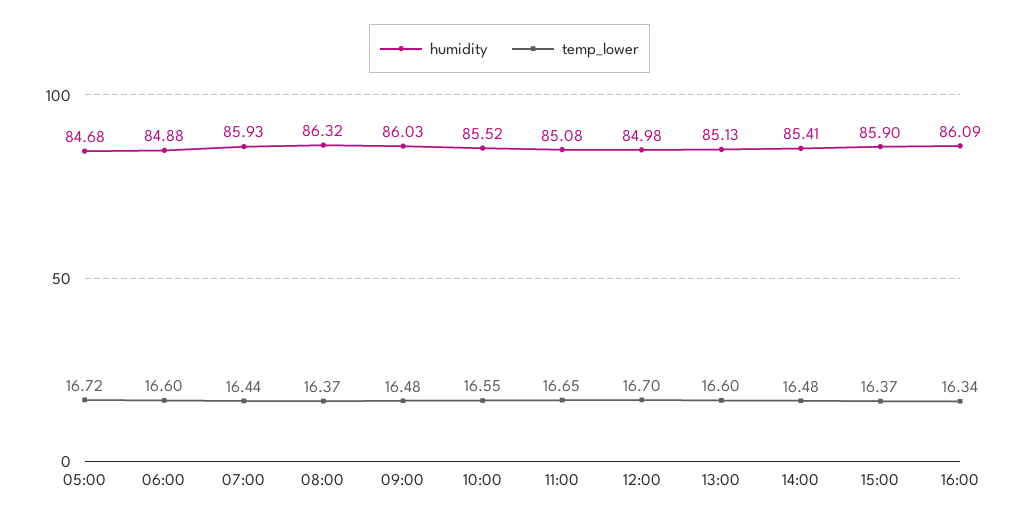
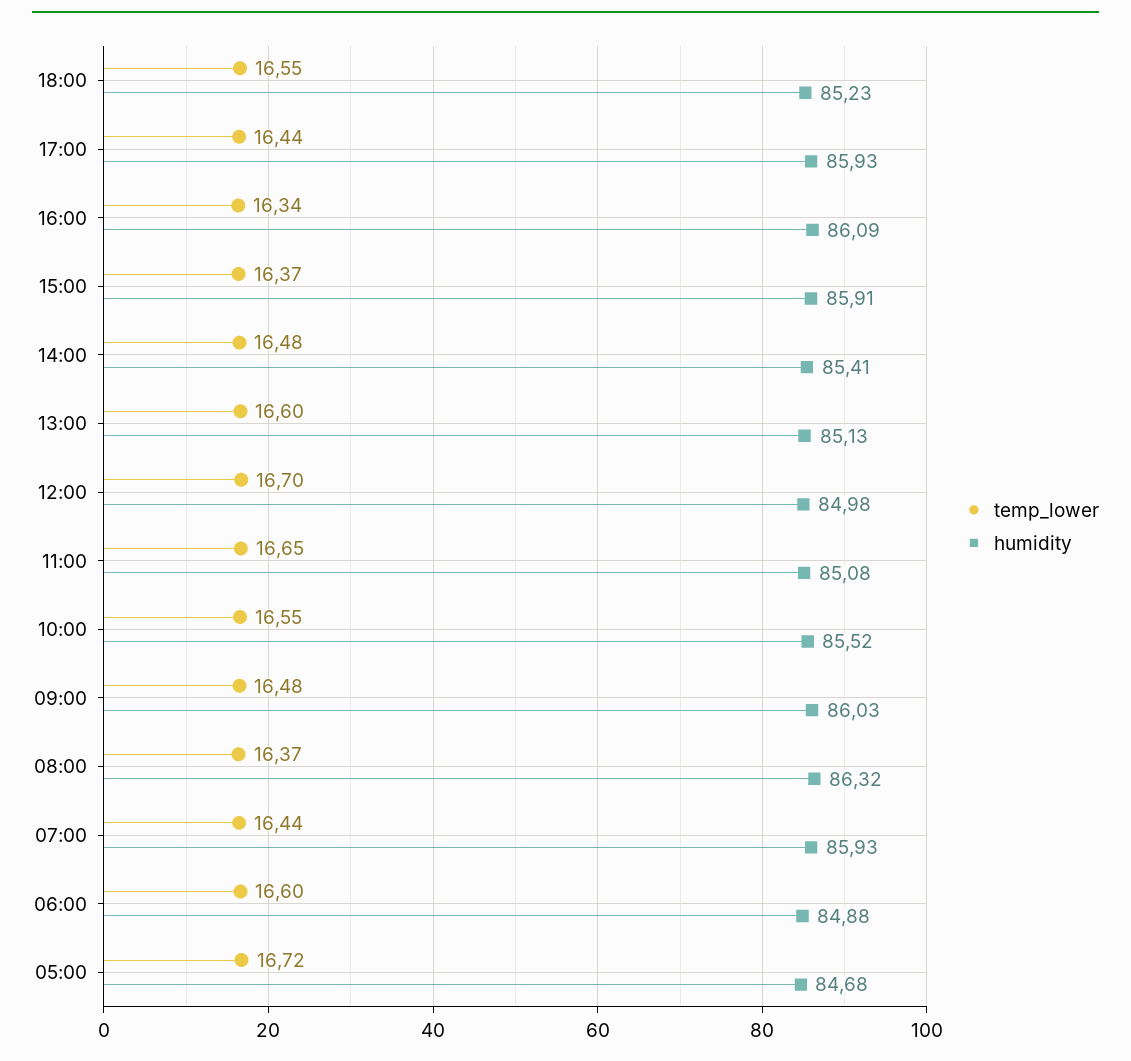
humidity, 15:00: 85.9 -> 85.91
temp_lower, 18:00: none -> 16.55
humidity, 18:00: none -> 85.23
temp_lower, 17:00: none -> 16.44
humidity, 17:00: none -> 85.93

